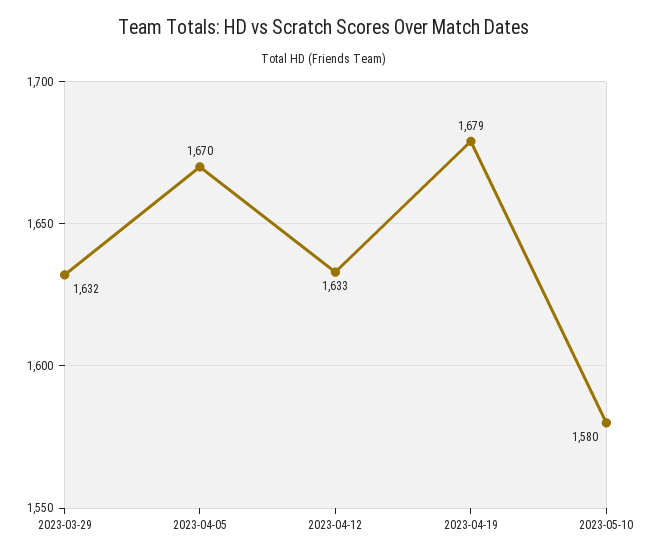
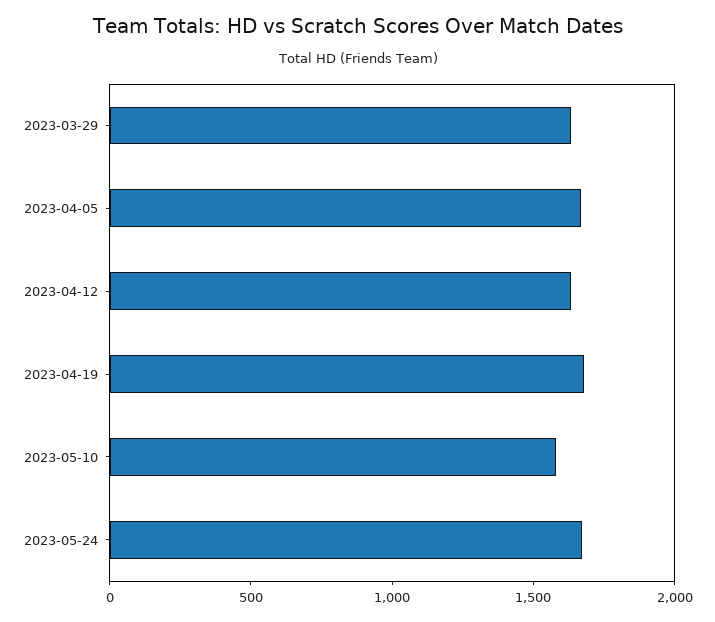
2023-05-24: none -> 1700

